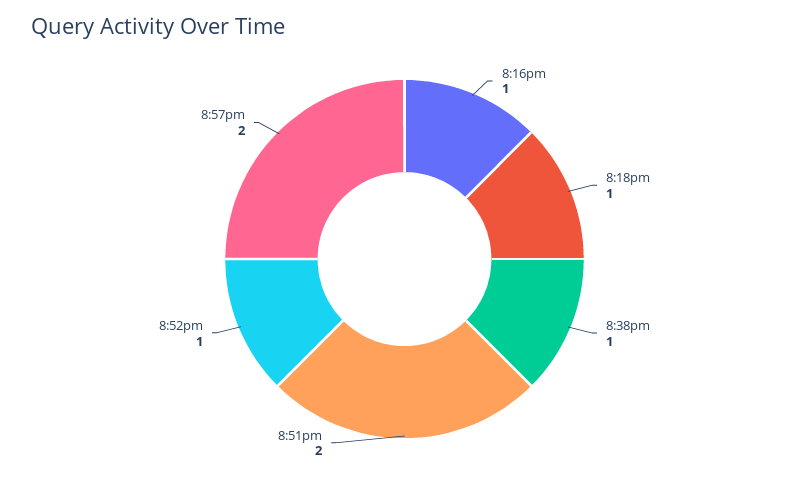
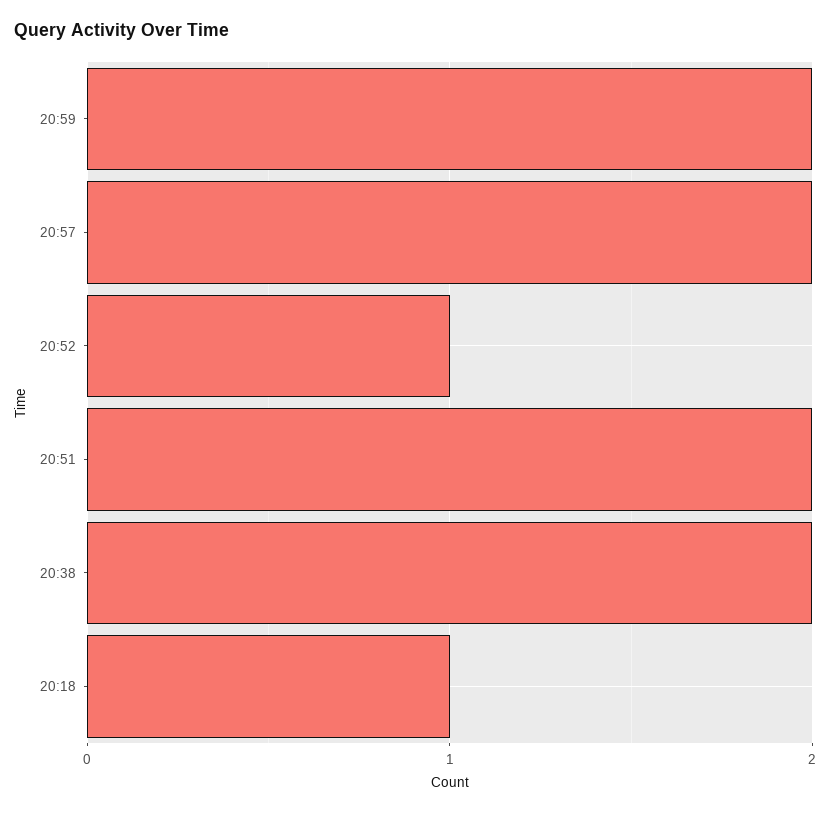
8:16pm: 1 -> none
8:38pm: 1 -> 2
20:59: none -> 2

